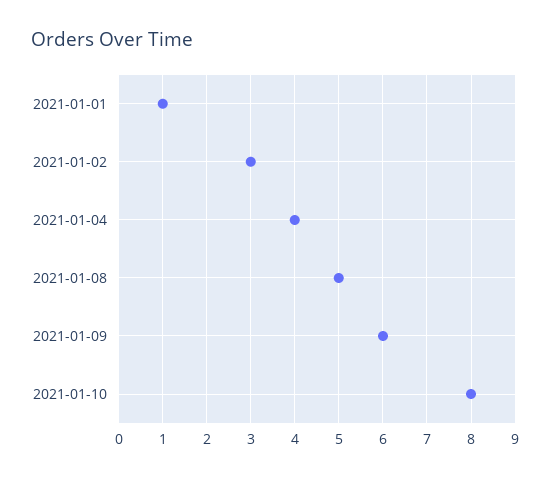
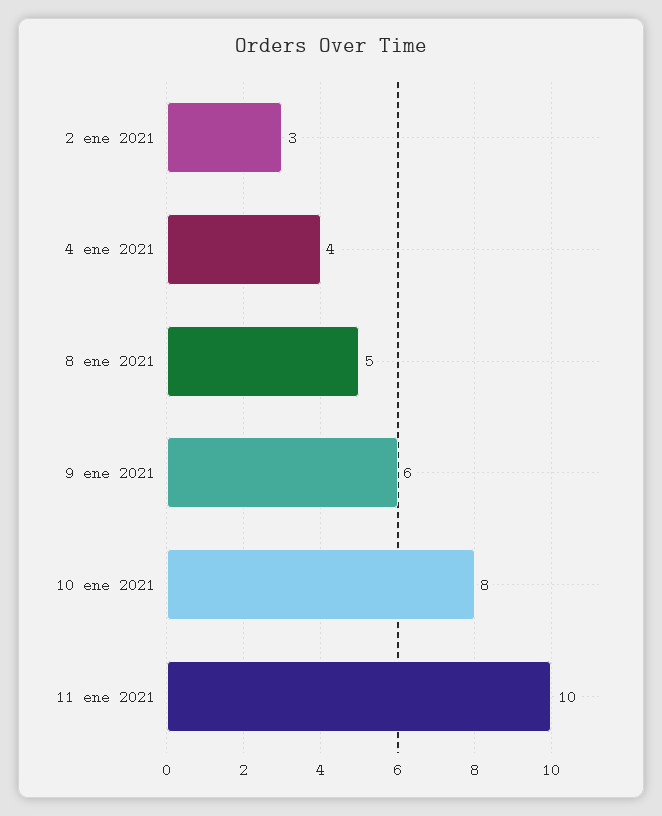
2021-01-01: 1 -> none
11 ene 2021: none -> 10

